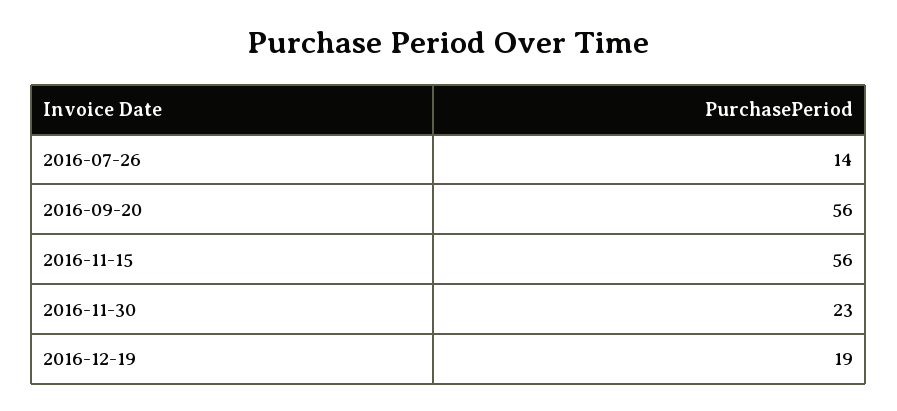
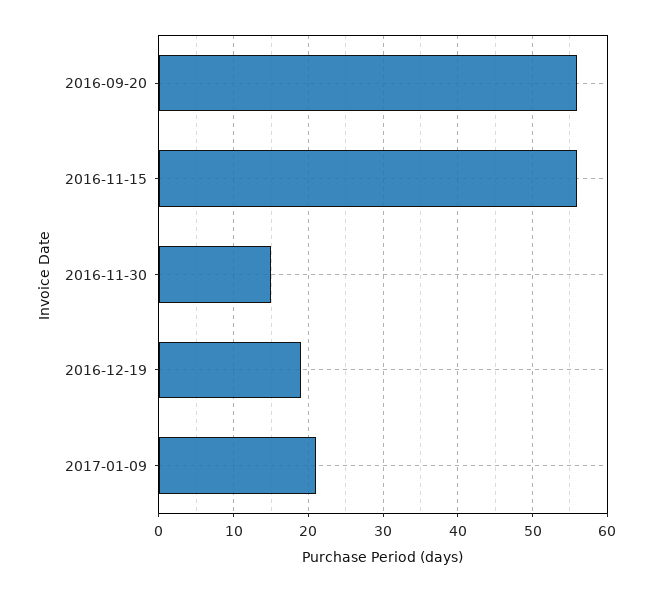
2016-07-26: 14 -> none
2016-11-30: 23 -> 15
2017-01-09: none -> 21

